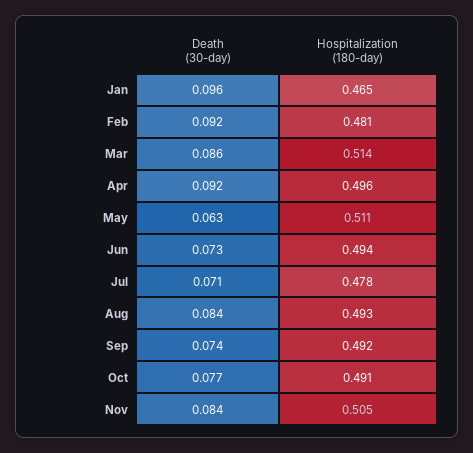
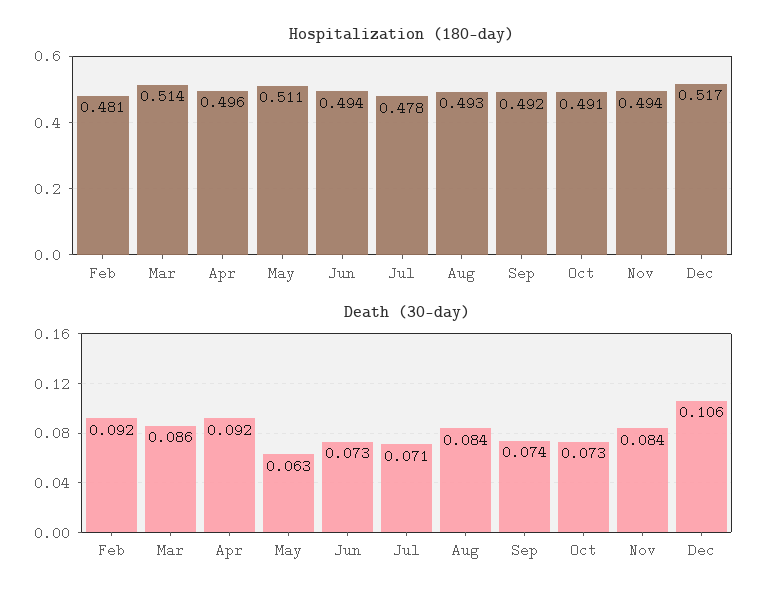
Death (30-day), Jan: 0.096 -> none
Hospitalization (180-day), Jan: 0.465 -> none
Death (30-day), Oct: 0.077 -> 0.073
Hospitalization (180-day), Nov: 0.505 -> 0.494
Hospitalization (180-day), Dec: none -> 0.517
Death (30-day), Dec: none -> 0.106

